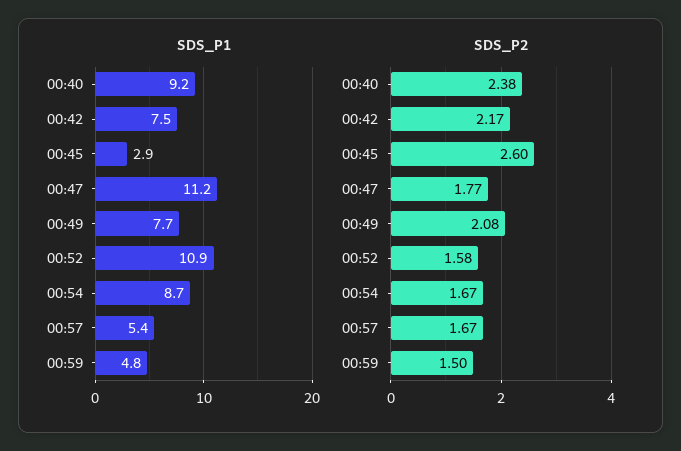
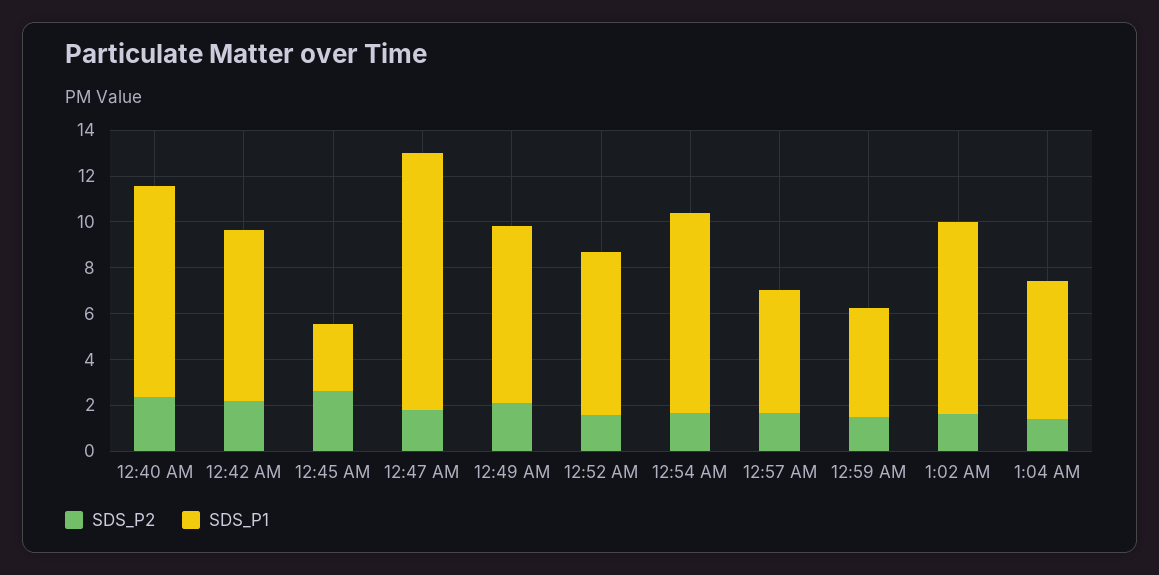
SDS_P1, 00:52: 10.9 -> 7
SDS_P2, 1:02 AM: none -> 1.5
SDS_P1, 1:02 AM: none -> 8.5
SDS_P2, 1:04 AM: none -> 1.5
SDS_P1, 1:04 AM: none -> 6

